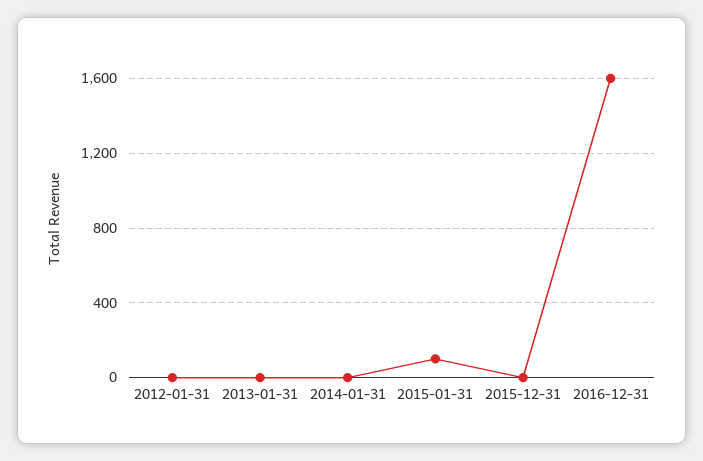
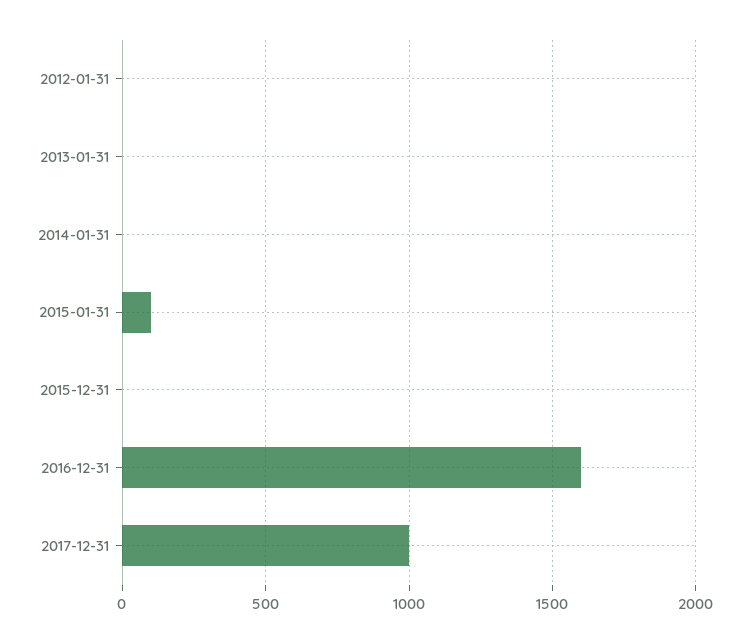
2017-12-31: none -> 1000

